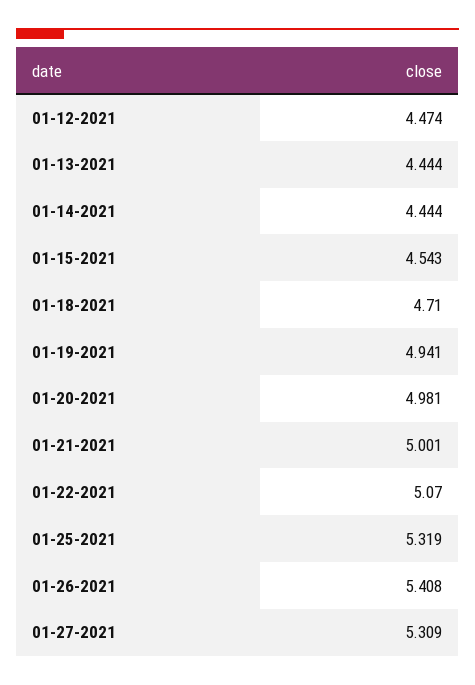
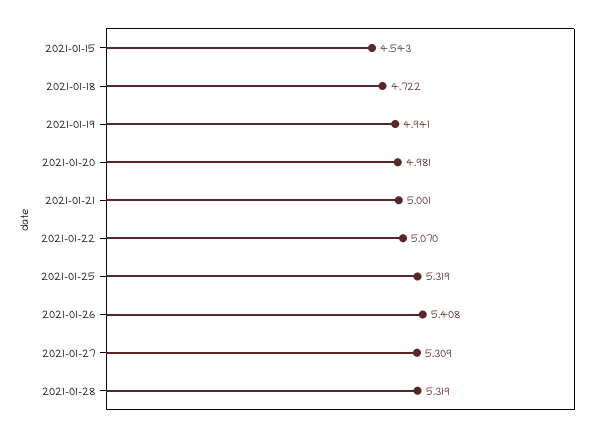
01-12-2021: 4.474 -> none
01-13-2021: 4.444 -> none
01-14-2021: 4.444 -> none
01-18-2021: 4.71 -> 4.722
2021-01-28: none -> 5.319

